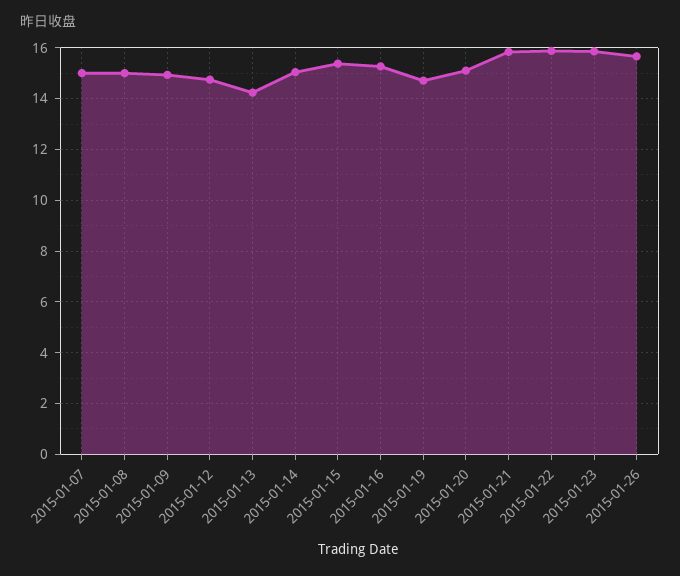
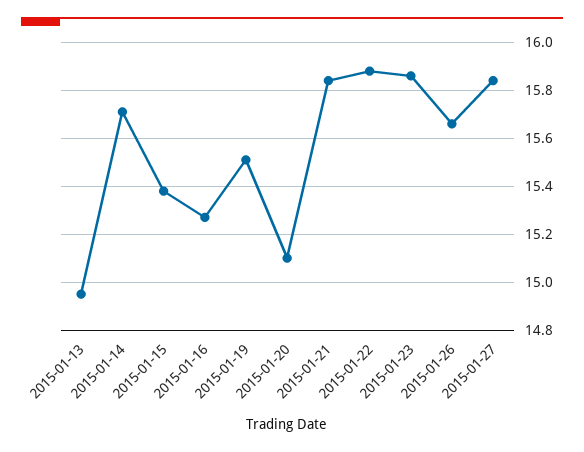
2015-01-07: 15 -> none
2015-01-08: 15 -> none
2015-01-09: 15 -> none
2015-01-12: 14.75 -> none
2015-01-13: 14.25 -> 14.95
2015-01-14: 15 -> 15.7
2015-01-19: 14.75 -> 15.5
2015-01-27: none -> 15.85

